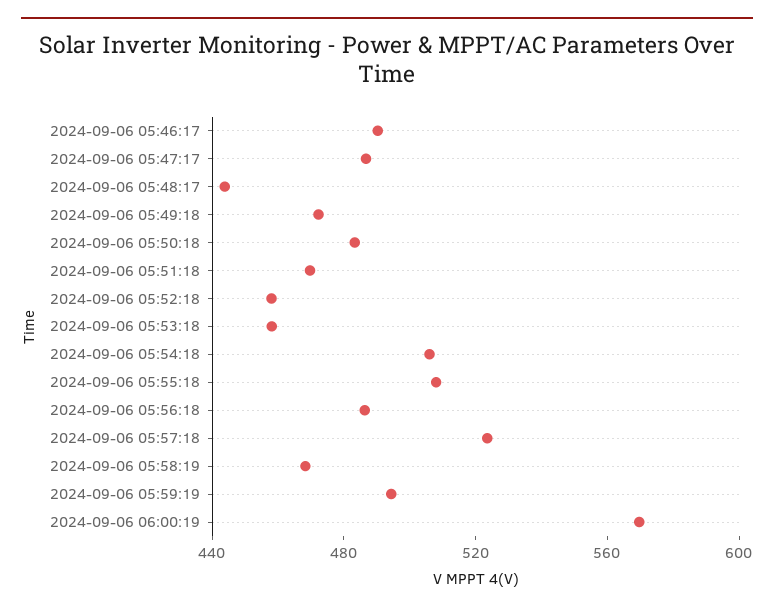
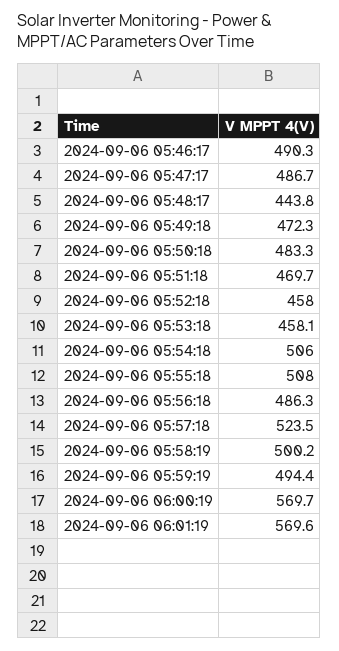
2024-09-06 05:58:19: 470 -> 500.2
2024-09-06 06:01:19: none -> 569.6

